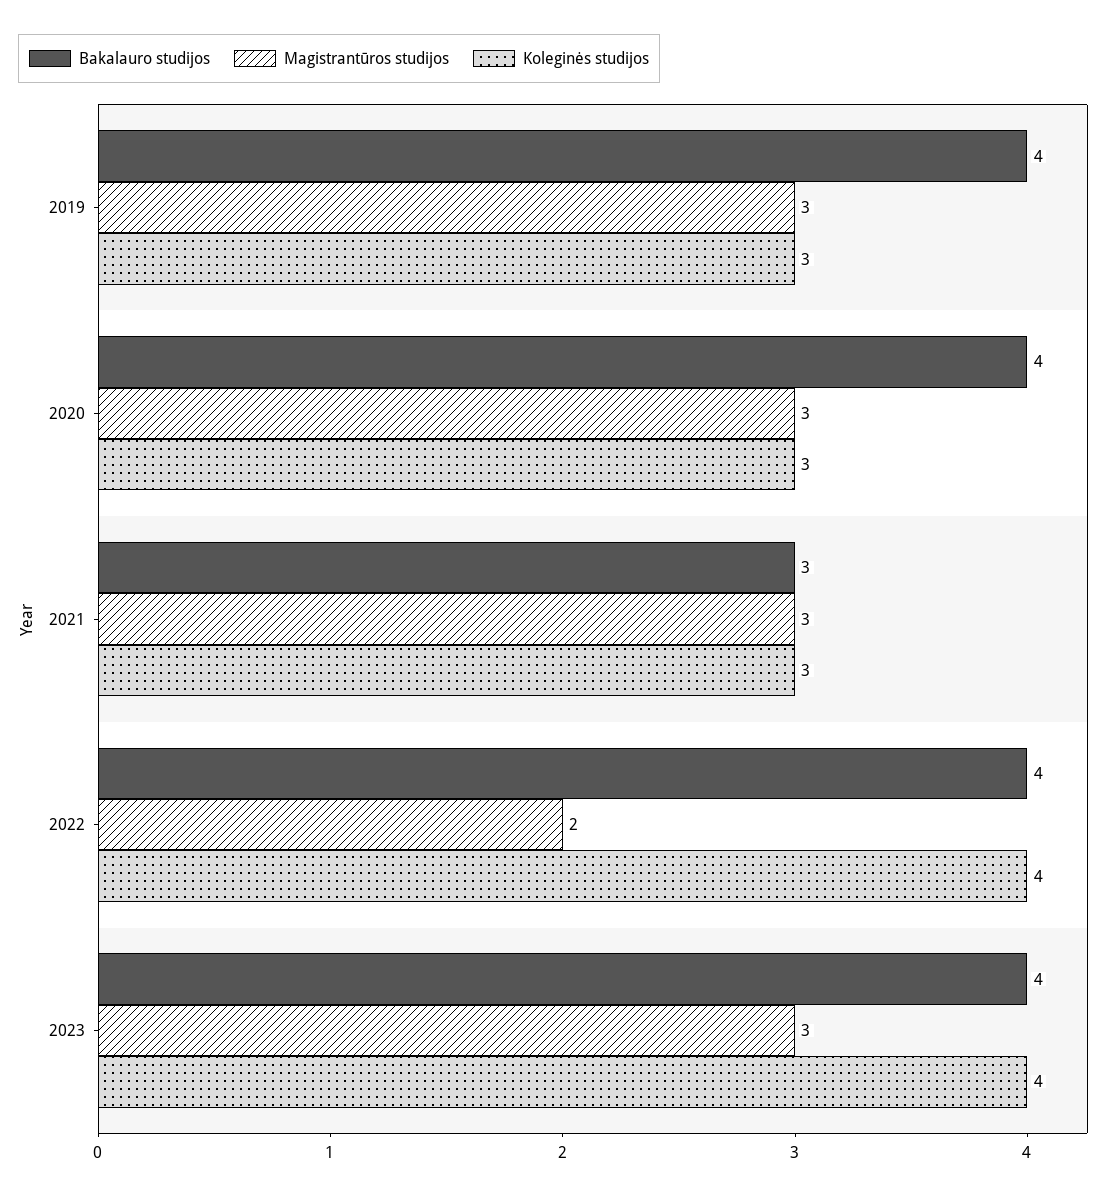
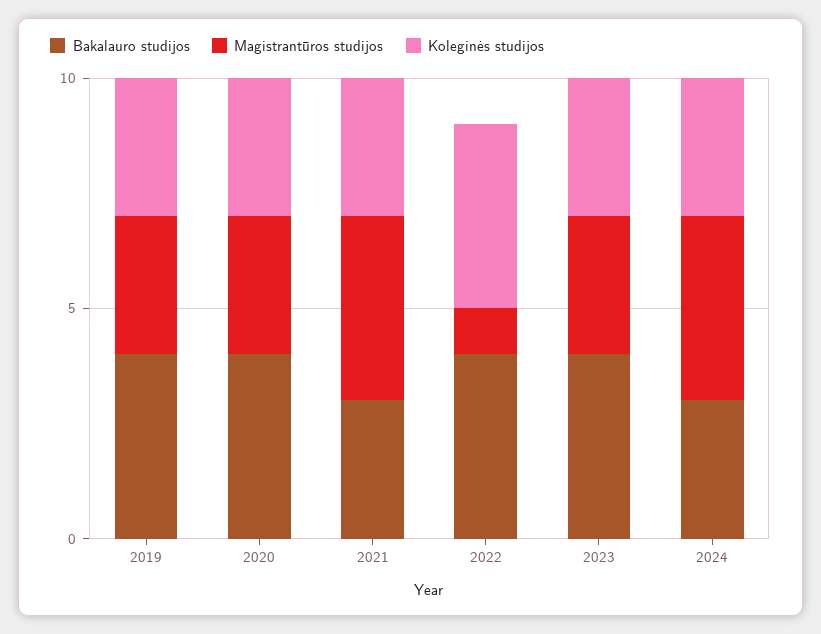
Magistrantūros studijos, 2021: 3 -> 4
Magistrantūros studijos, 2022: 2 -> 1
Koleginės studijos, 2023: 4 -> 3
Bakalauro studijos, 2024: none -> 3
Magistrantūros studijos, 2024: none -> 4
Koleginės studijos, 2024: none -> 3

